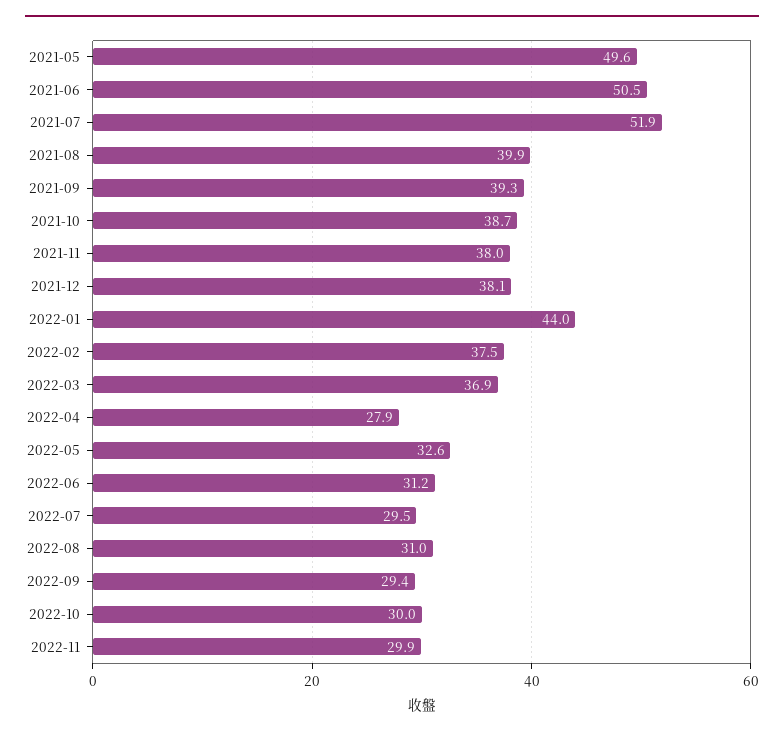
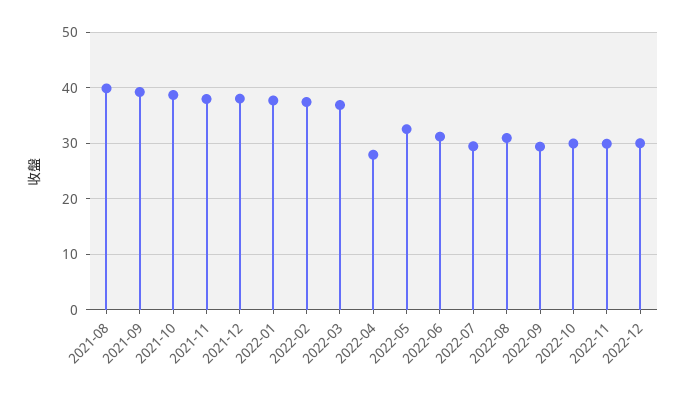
2021-05: 49.6 -> none
2021-06: 50.5 -> none
2021-07: 51.9 -> none
2022-01: 44 -> 38
2022-12: none -> 30

